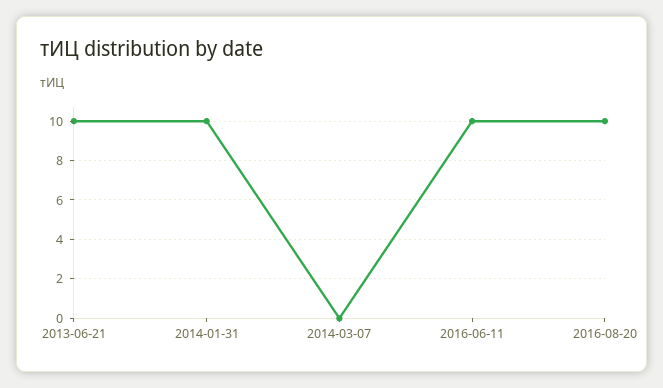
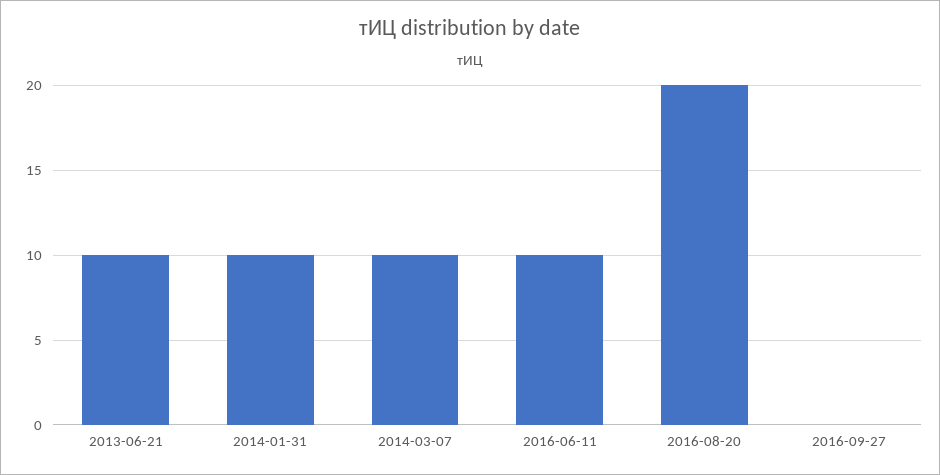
2014-03-07: 0 -> 10
2016-08-20: 10 -> 20
2016-09-27: none -> 0

